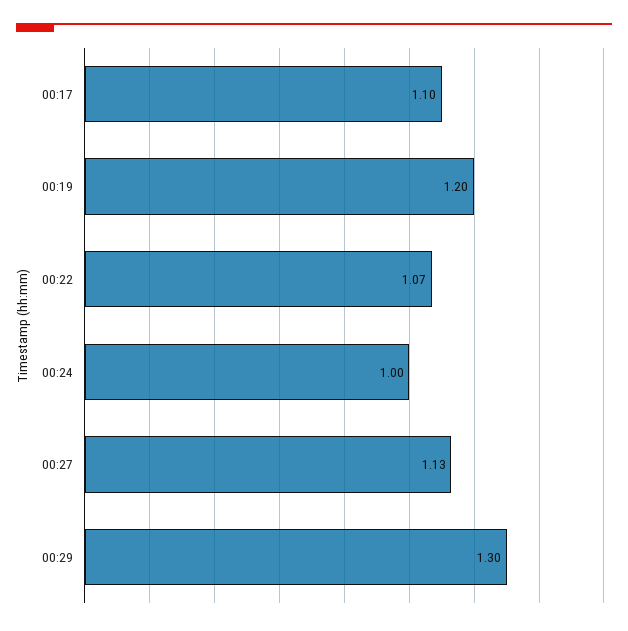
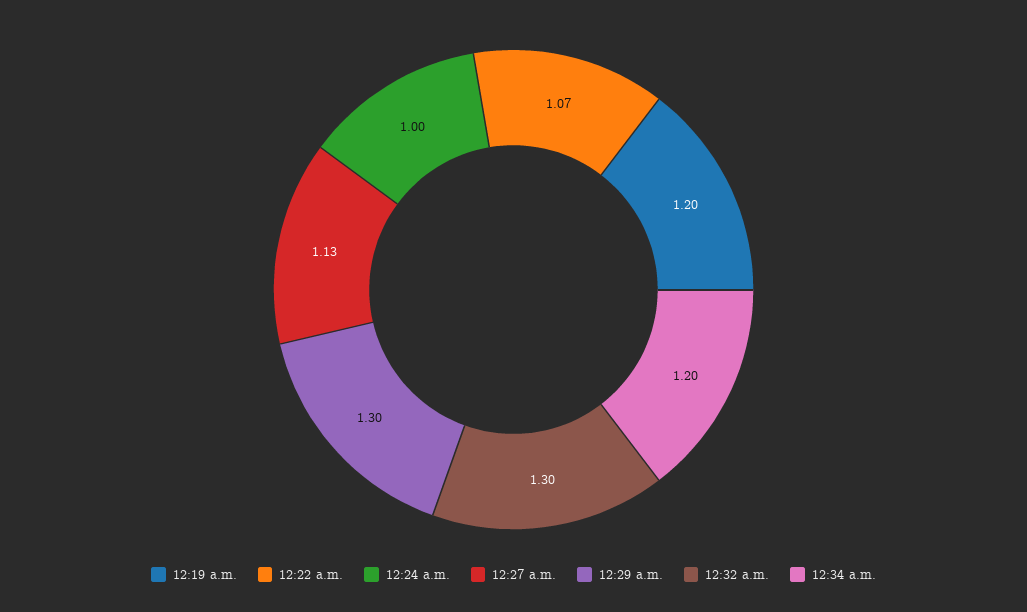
00:17: 1.1 -> none
12:32 a.m.: none -> 1.3
12:34 a.m.: none -> 1.2

